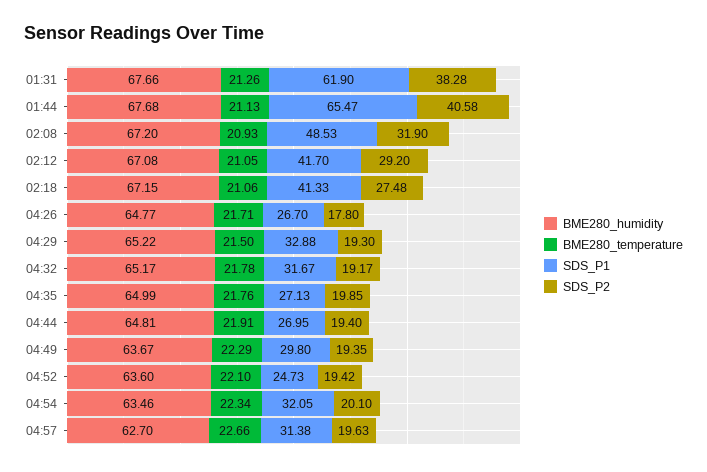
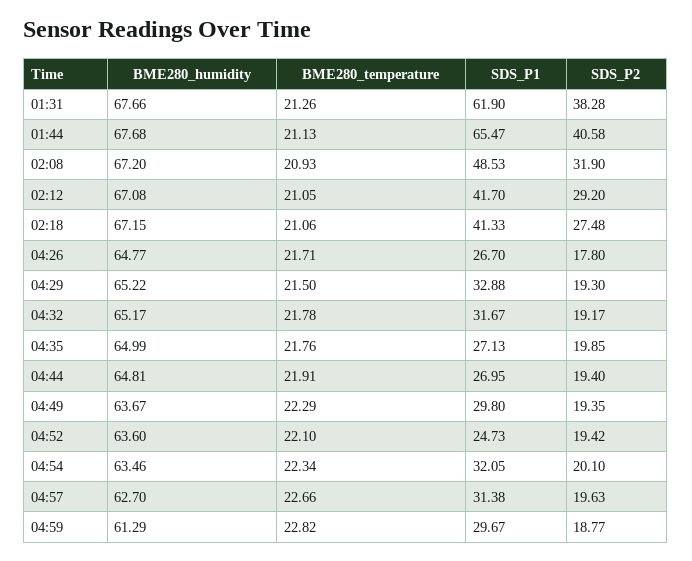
BME280_humidity, 04:59: none -> 61.29
BME280_temperature, 04:59: none -> 22.82
SDS_P1, 04:59: none -> 29.67
SDS_P2, 04:59: none -> 18.77

